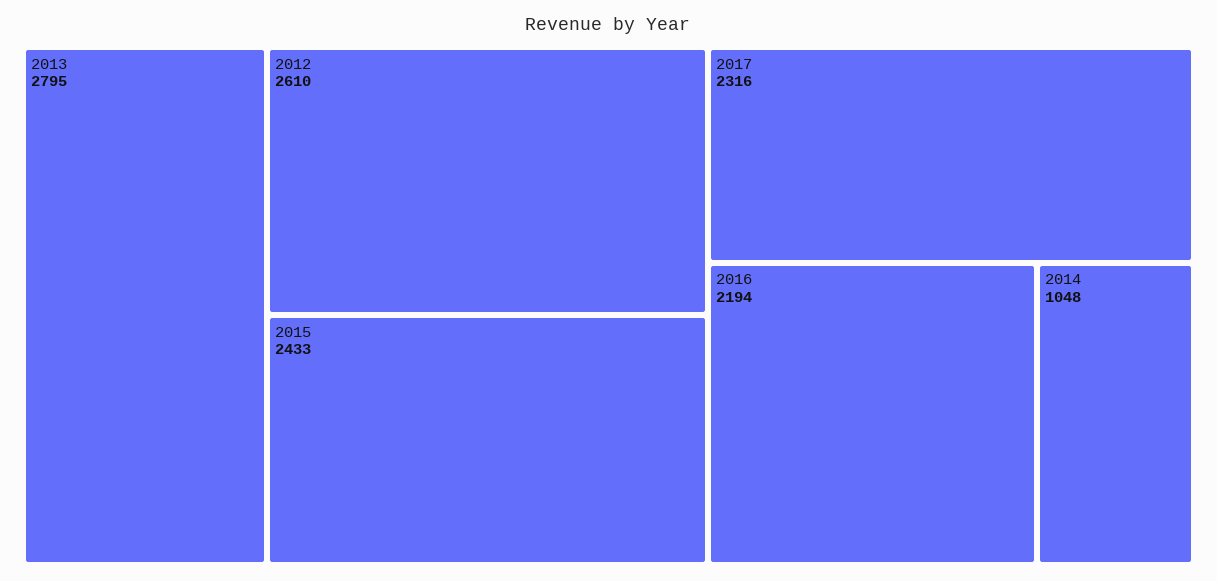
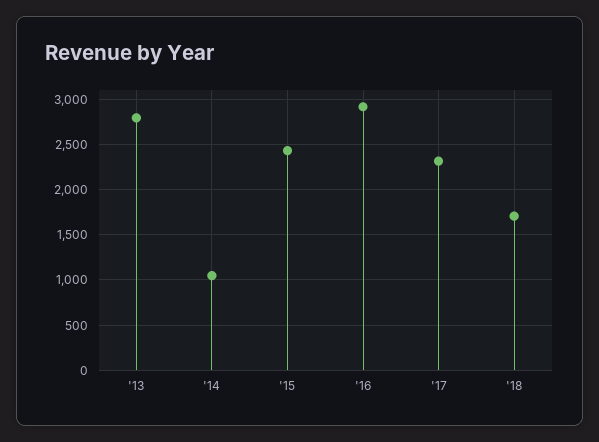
2012: 2610 -> none
2016: 2194 -> 2900
'18: none -> 1700

